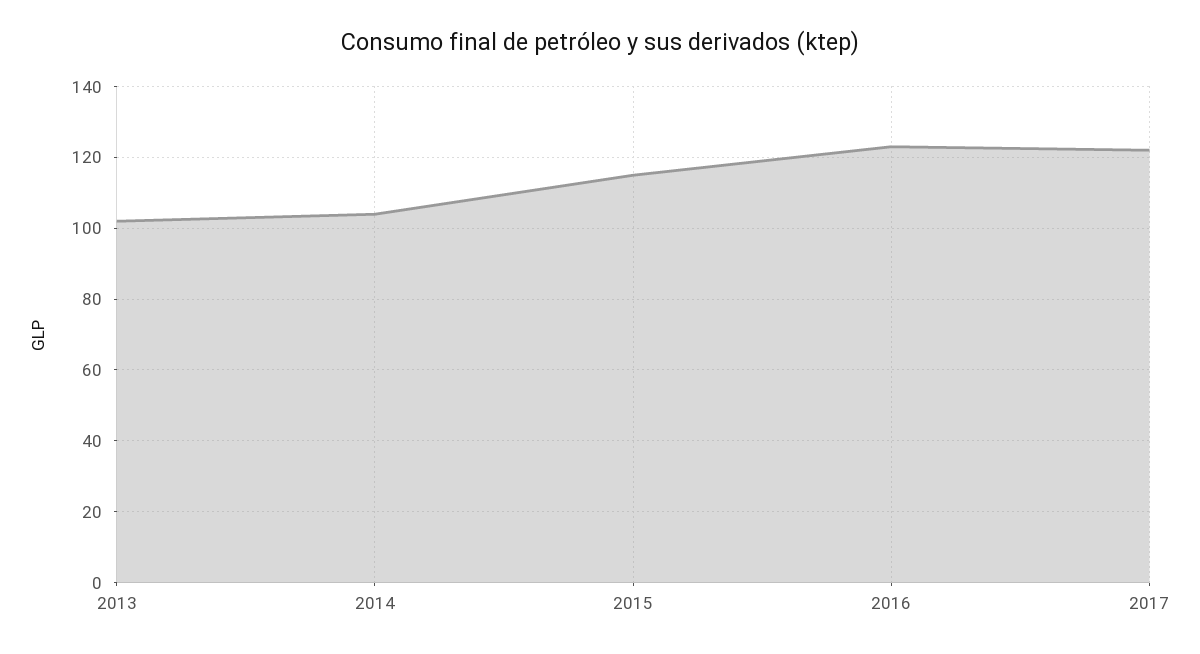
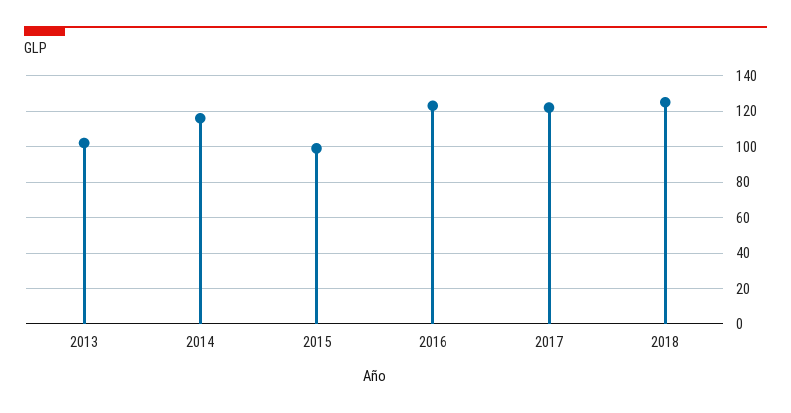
2014: 105 -> 115
2015: 115 -> 100
2018: none -> 125

